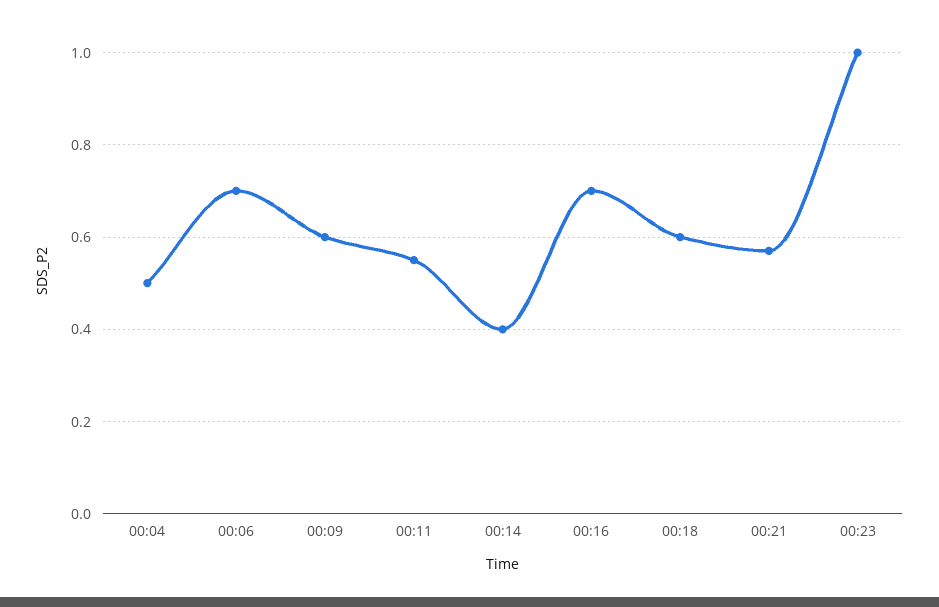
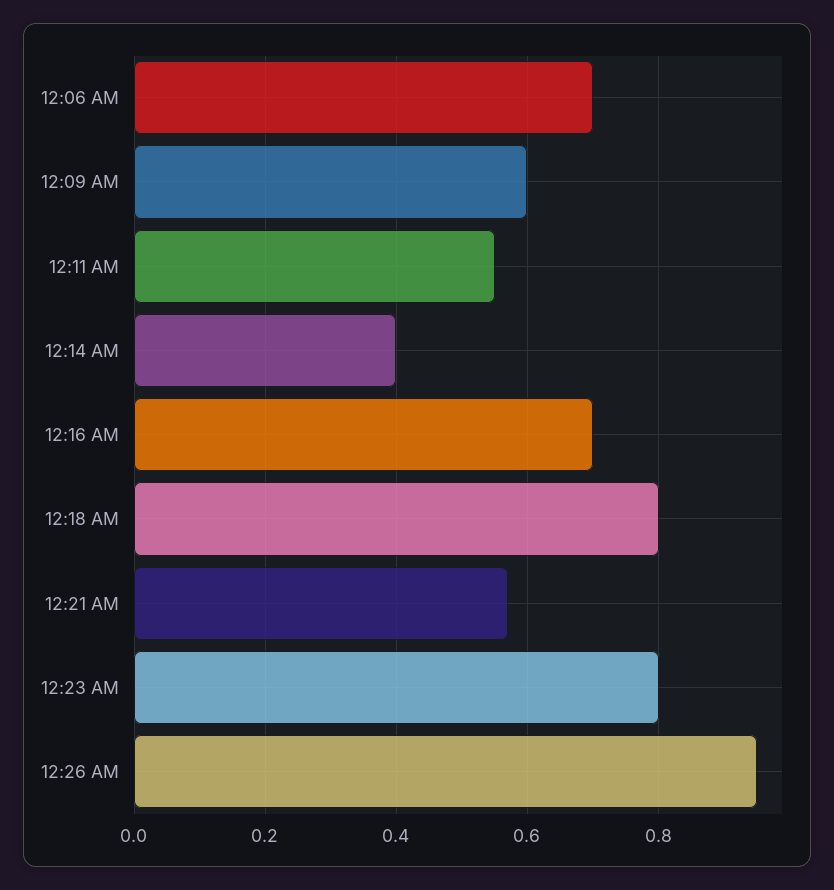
00:04: 0.5 -> none
00:18: 0.6 -> 0.8
00:23: 1 -> 0.8
12:26 AM: none -> 0.95

